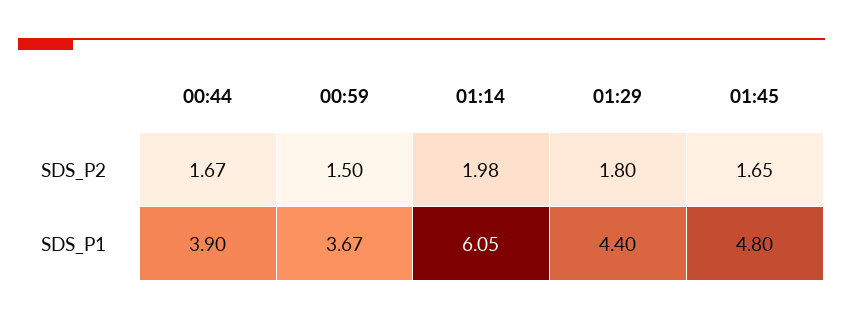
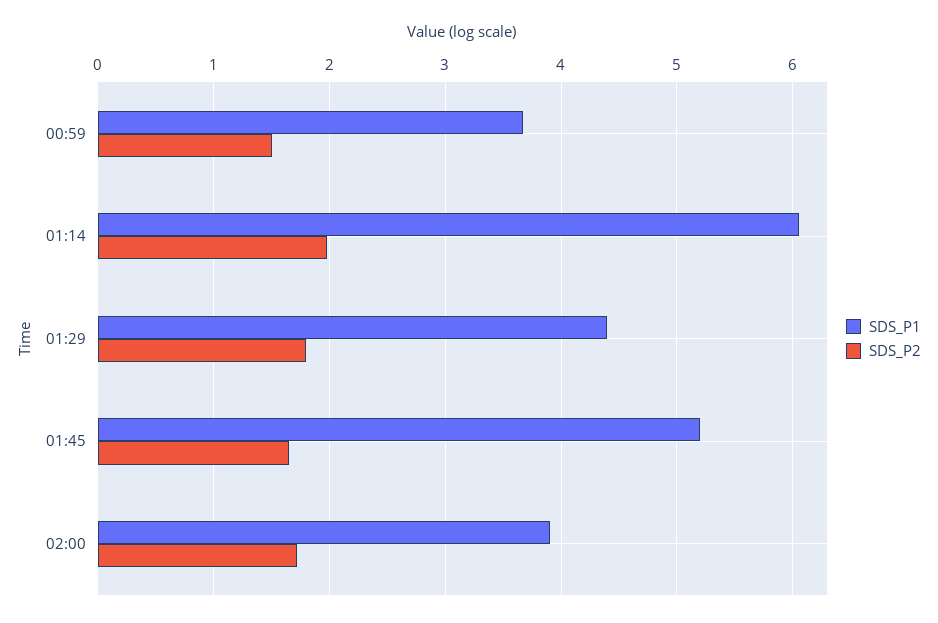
SDS_P2, 00:44: 1.67 -> none
SDS_P1, 00:44: 3.9 -> none
SDS_P1, 01:45: 4.8 -> 5.2
SDS_P1, 02:00: none -> 3.9
SDS_P2, 02:00: none -> 1.7

